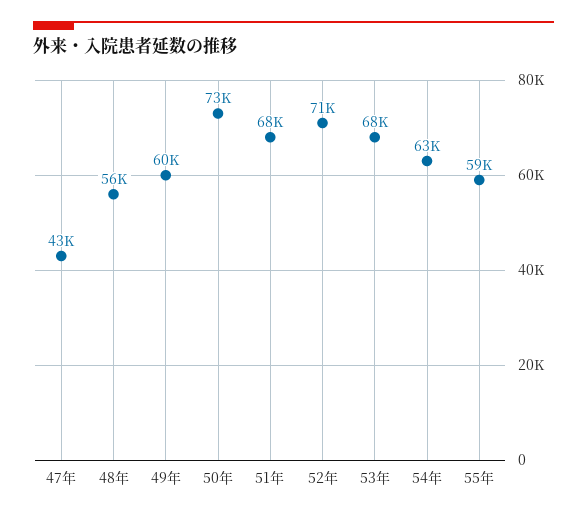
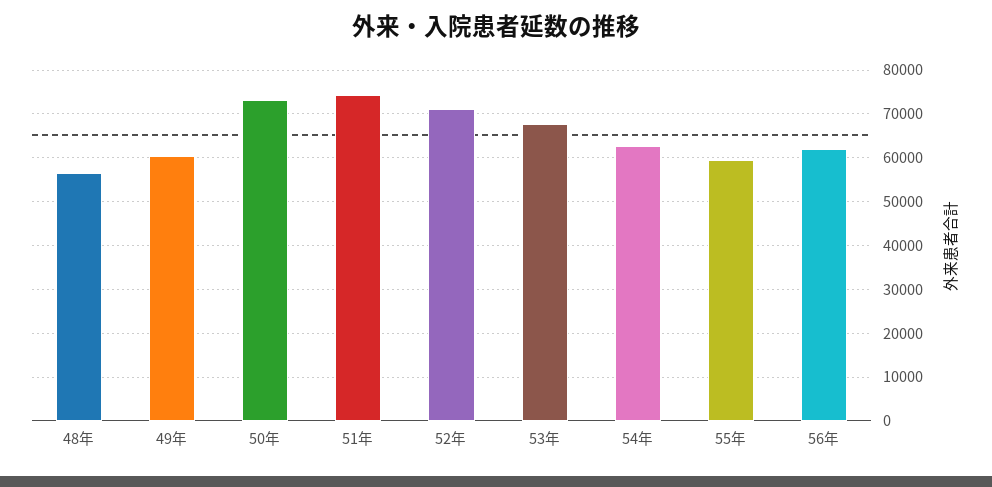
47年: 43000 -> none
51年: 68000 -> 74000
56年: none -> 62000

